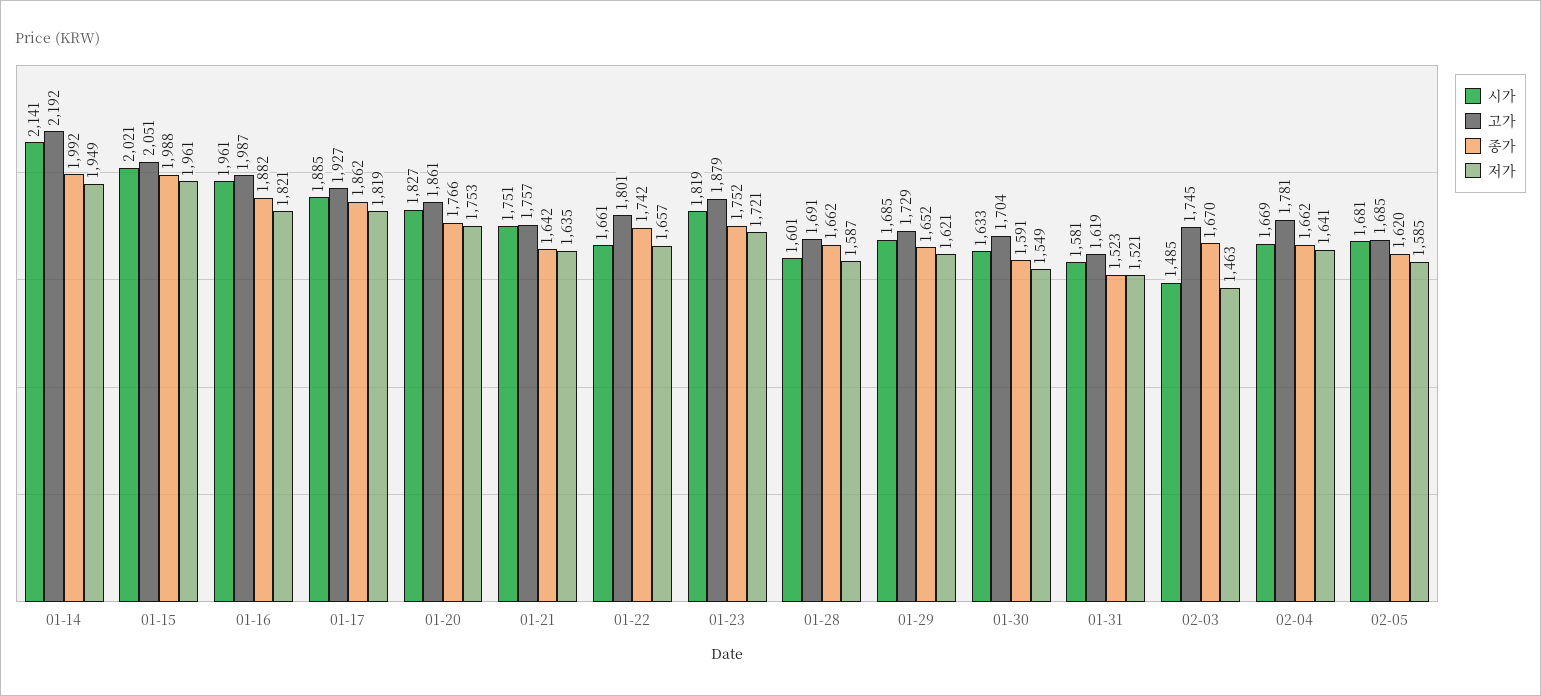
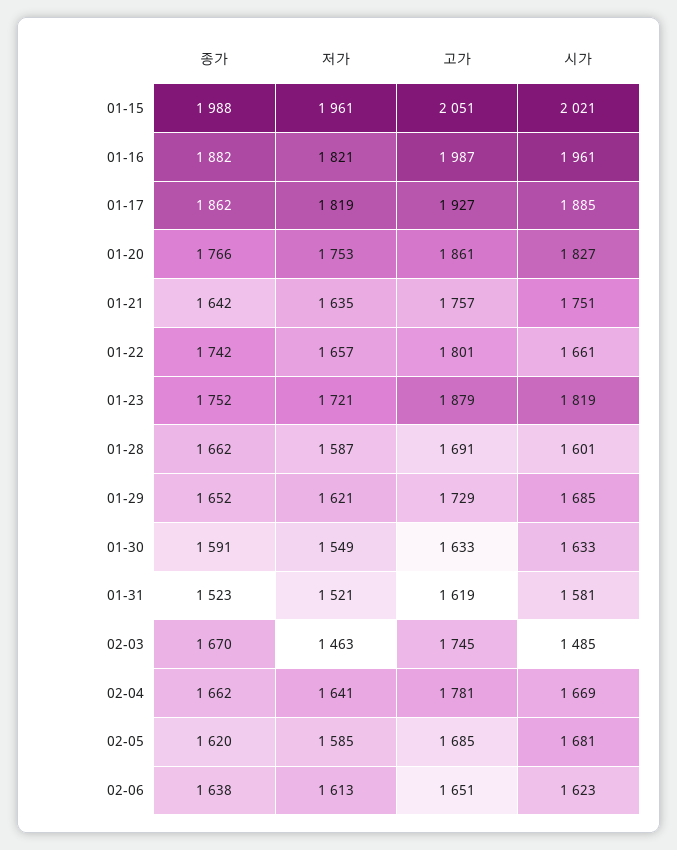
시가, 01-14: 2141 -> none
고가, 01-14: 2192 -> none
종가, 01-14: 1992 -> none
저가, 01-14: 1949 -> none
고가, 01-30: 1704 -> 1633
종가, 02-06: none -> 1638
저가, 02-06: none -> 1613
고가, 02-06: none -> 1651
시가, 02-06: none -> 1623

